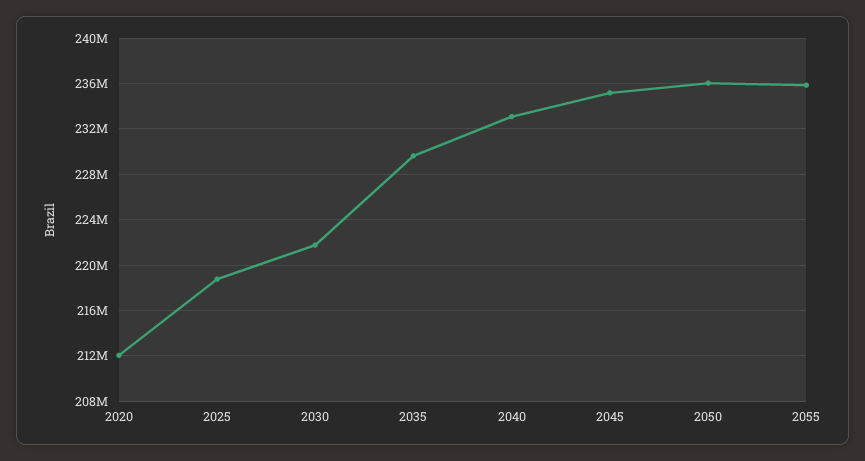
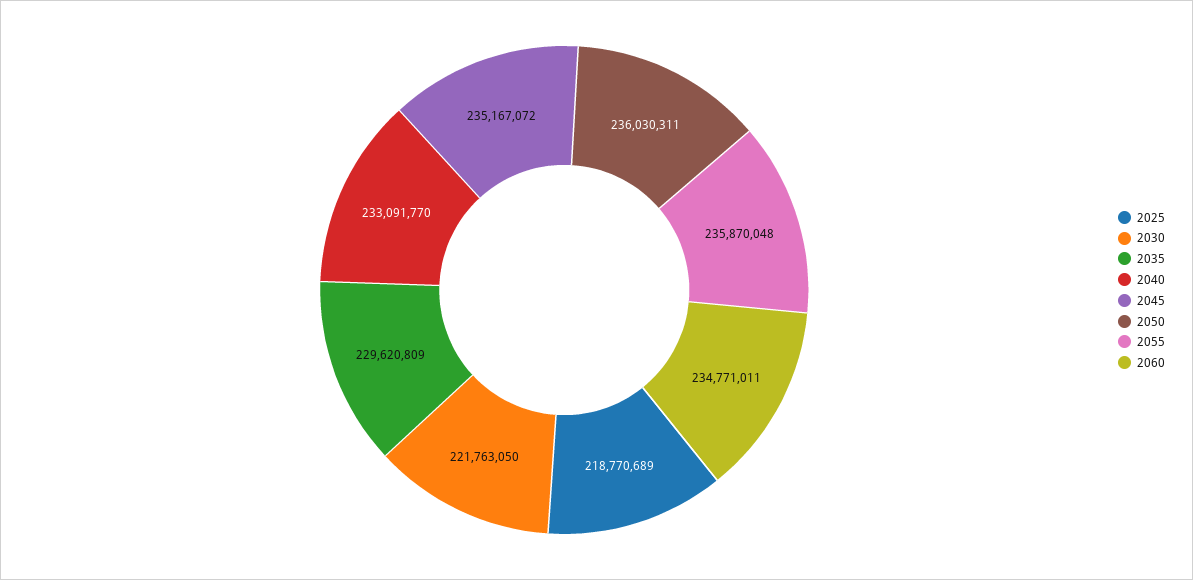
2020: 212000000 -> none
2060: none -> 234771011

